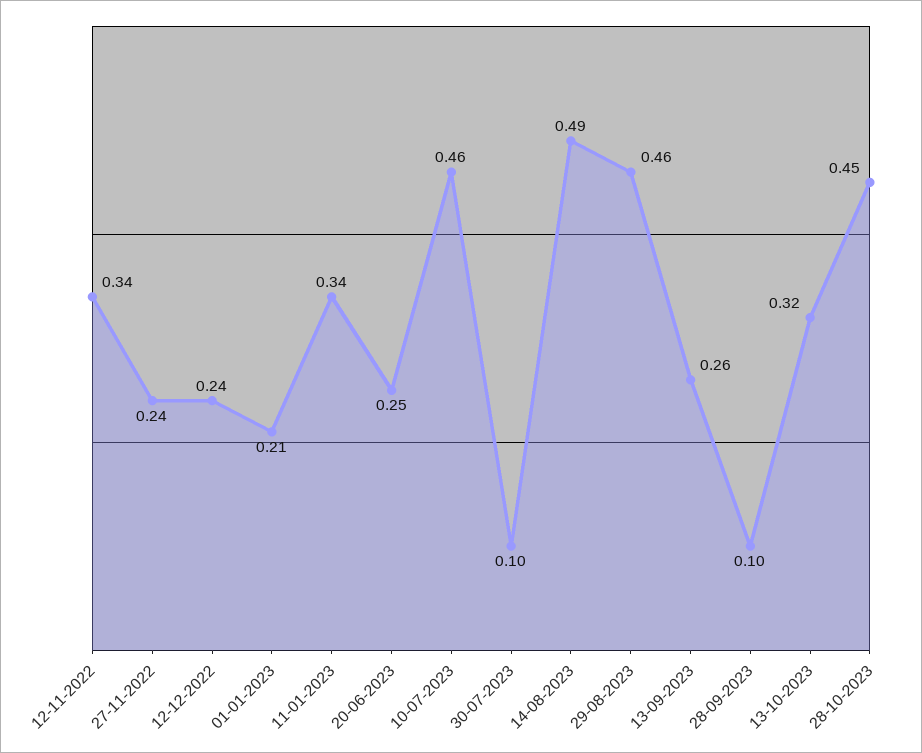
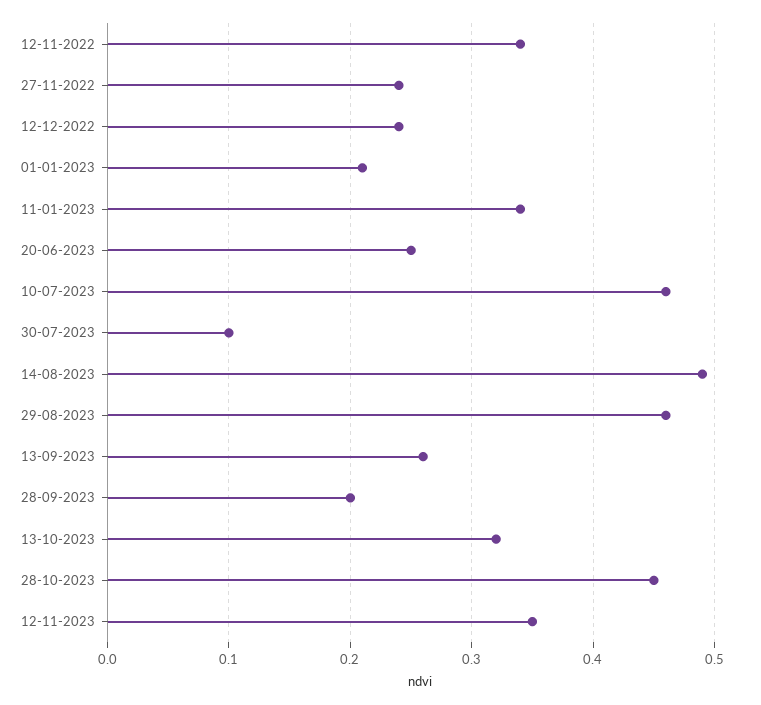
28-09-2023: 0.1 -> 0.2
12-11-2023: none -> 0.35

